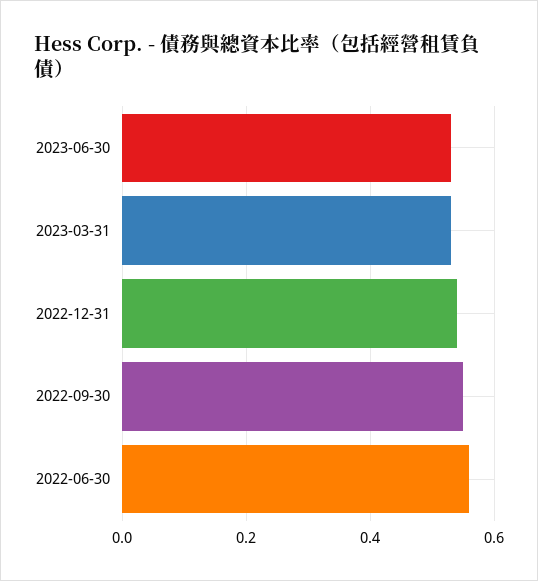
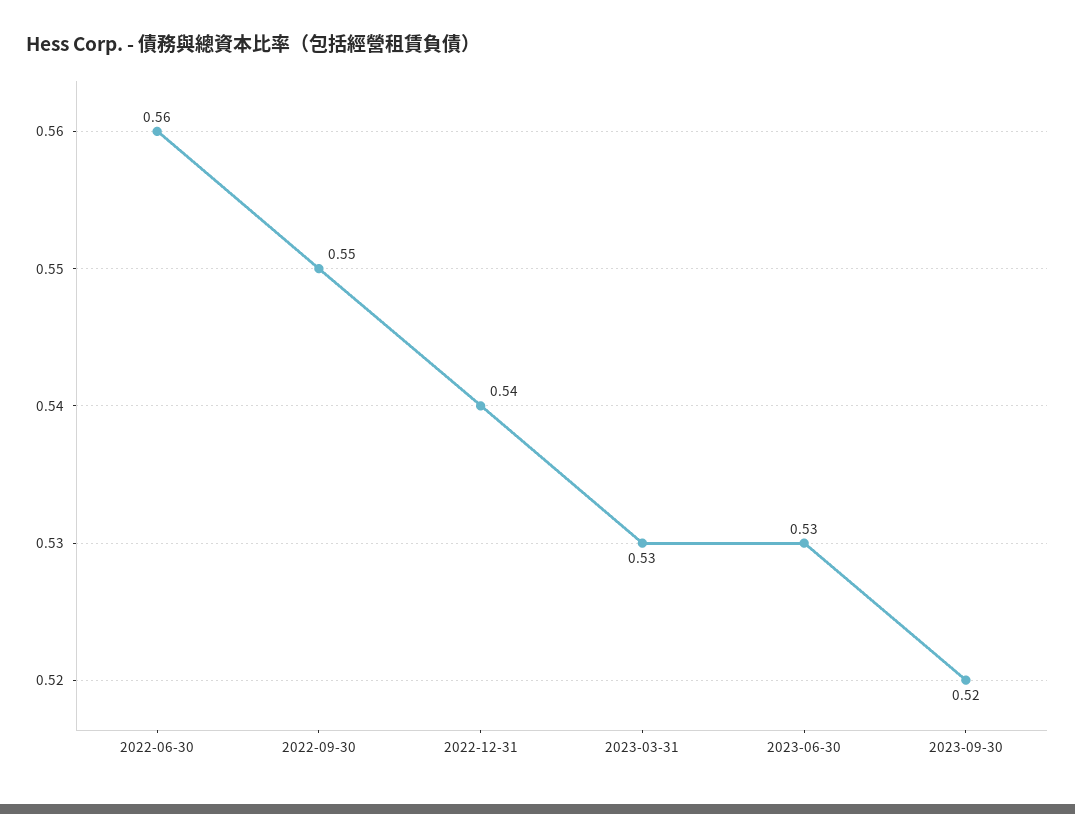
2023-09-30: none -> 0.52

